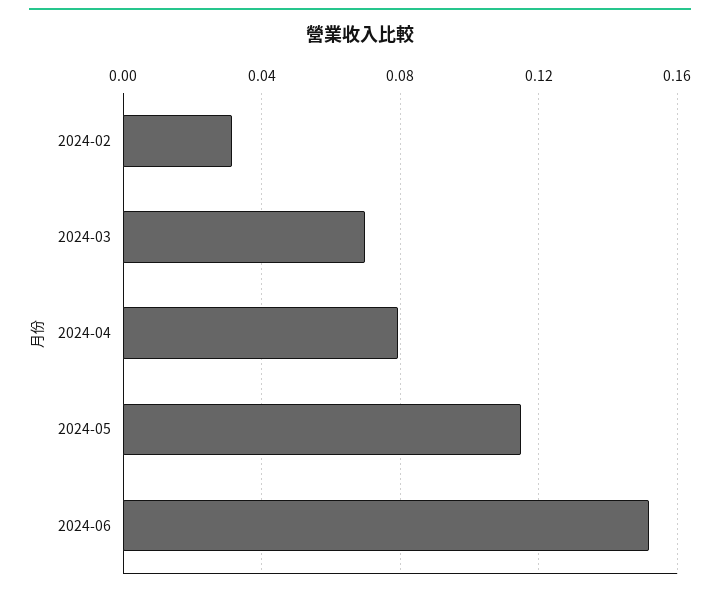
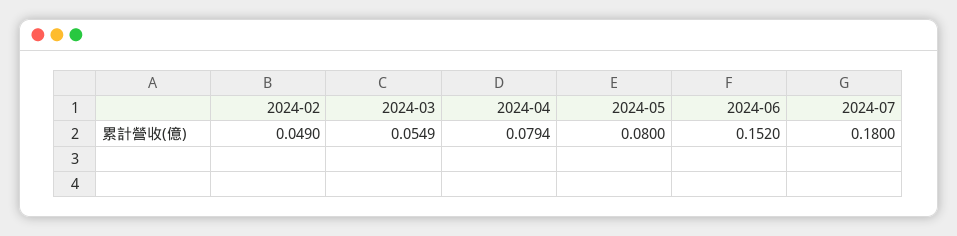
2024-02: 0.03 -> 0.049
2024-03: 0.07 -> 0.0549
2024-05: 0.115 -> 0.08
2024-07: none -> 0.18

